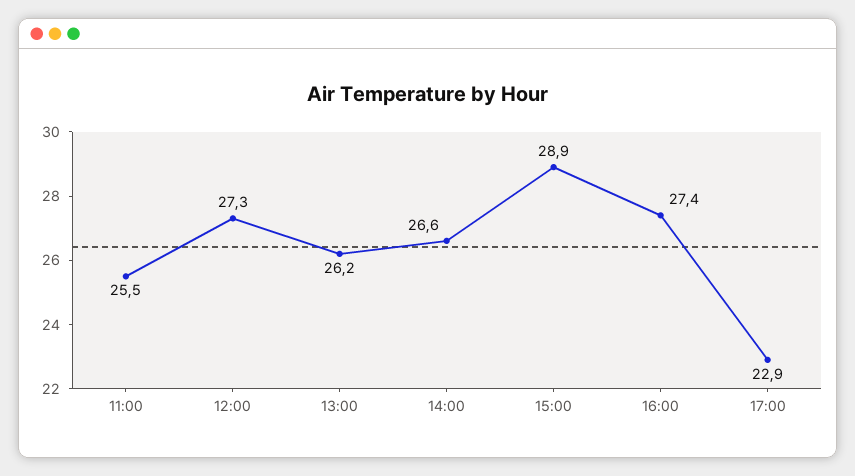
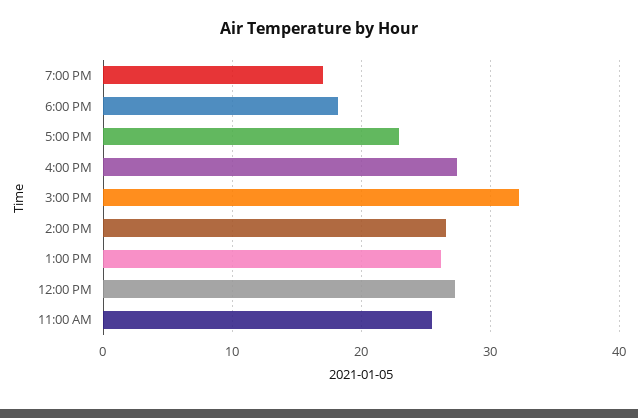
15:00: 28.9 -> 32
7:00 PM: none -> 17
6:00 PM: none -> 18

